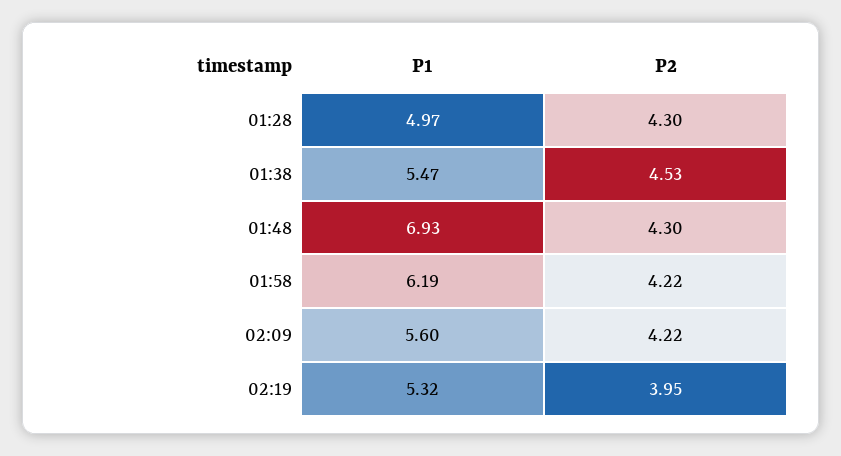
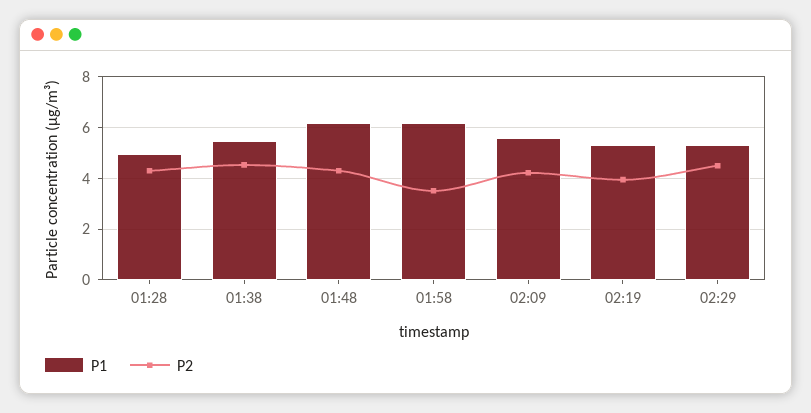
P1, 01:48: 6.93 -> 6.25
P2, 01:58: 4.22 -> 3.5
P1, 02:29: none -> 5.25
P2, 02:29: none -> 4.5

